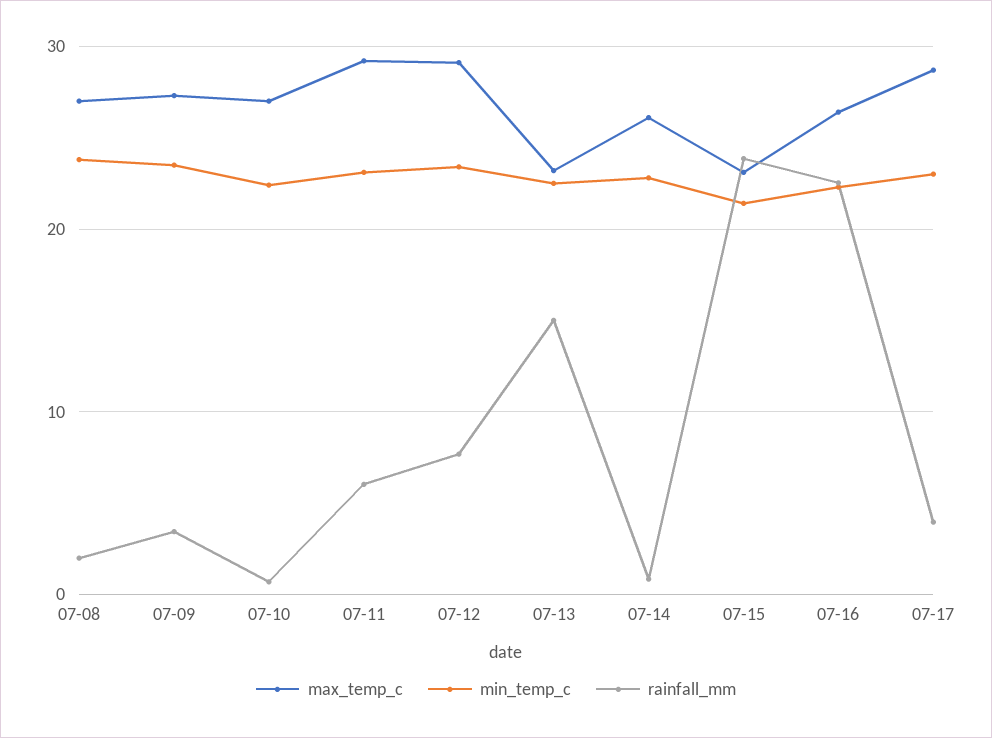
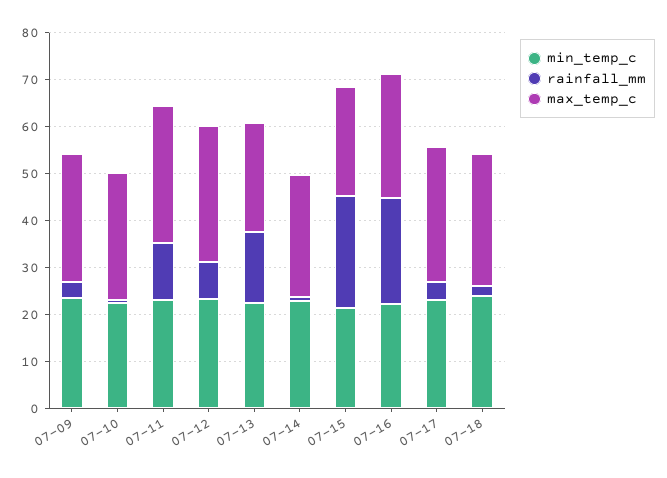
max_temp_c, 07-08: 27 -> none
min_temp_c, 07-08: 24 -> none
rainfall_mm, 07-08: 2 -> none
rainfall_mm, 07-11: 6 -> 12
min_temp_c, 07-18: none -> 24
rainfall_mm, 07-18: none -> 2
max_temp_c, 07-18: none -> 28

